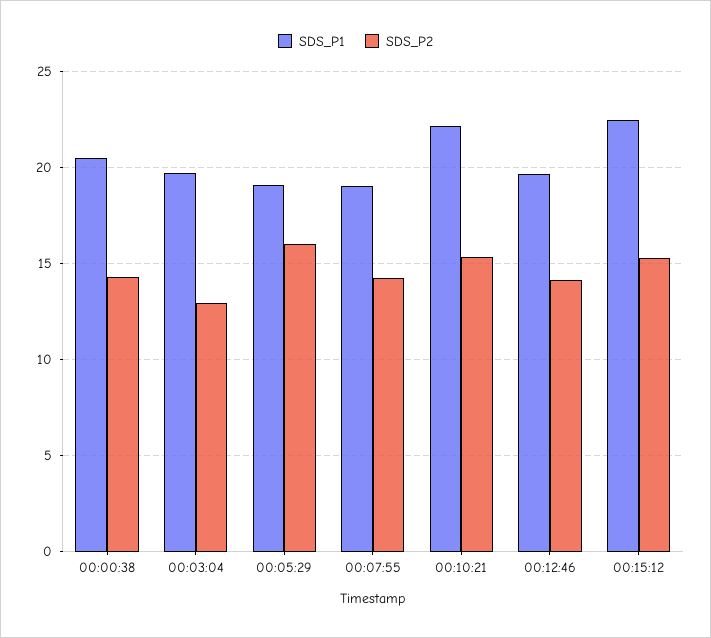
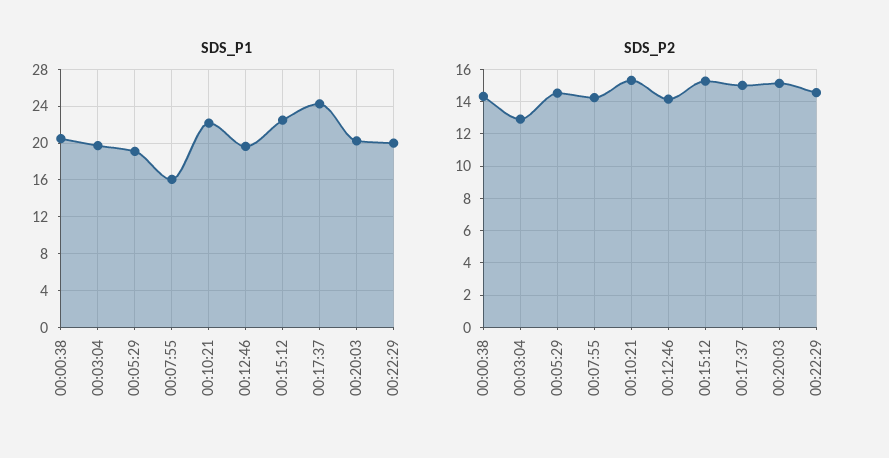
SDS_P2, 00:05:29: 16 -> 14.5
SDS_P1, 00:07:55: 19 -> 16
SDS_P1, 00:17:37: none -> 24
SDS_P1, 00:20:03: none -> 20
SDS_P1, 00:22:29: none -> 20
SDS_P2, 00:17:37: none -> 15
SDS_P2, 00:20:03: none -> 15
SDS_P2, 00:22:29: none -> 14.5

